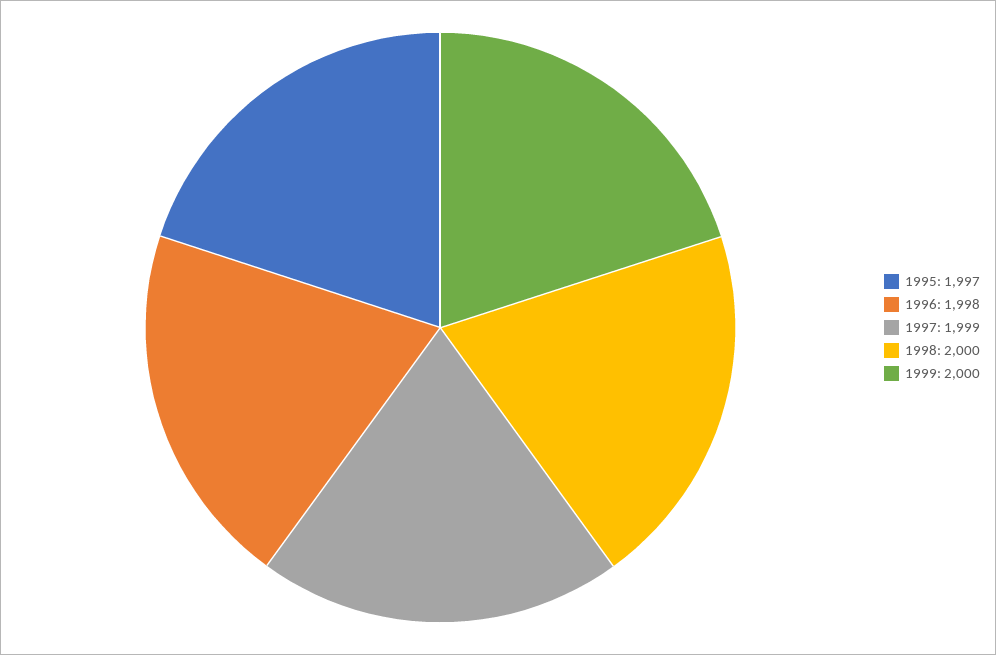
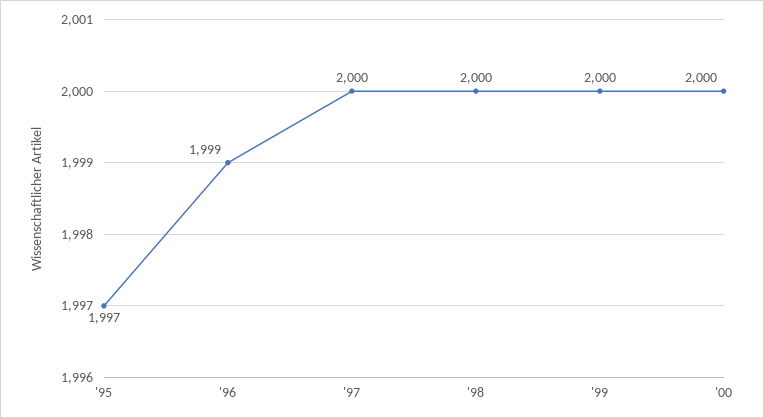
1996: 1998 -> 1999
1997: 1999 -> 2000
'00: none -> 2000

